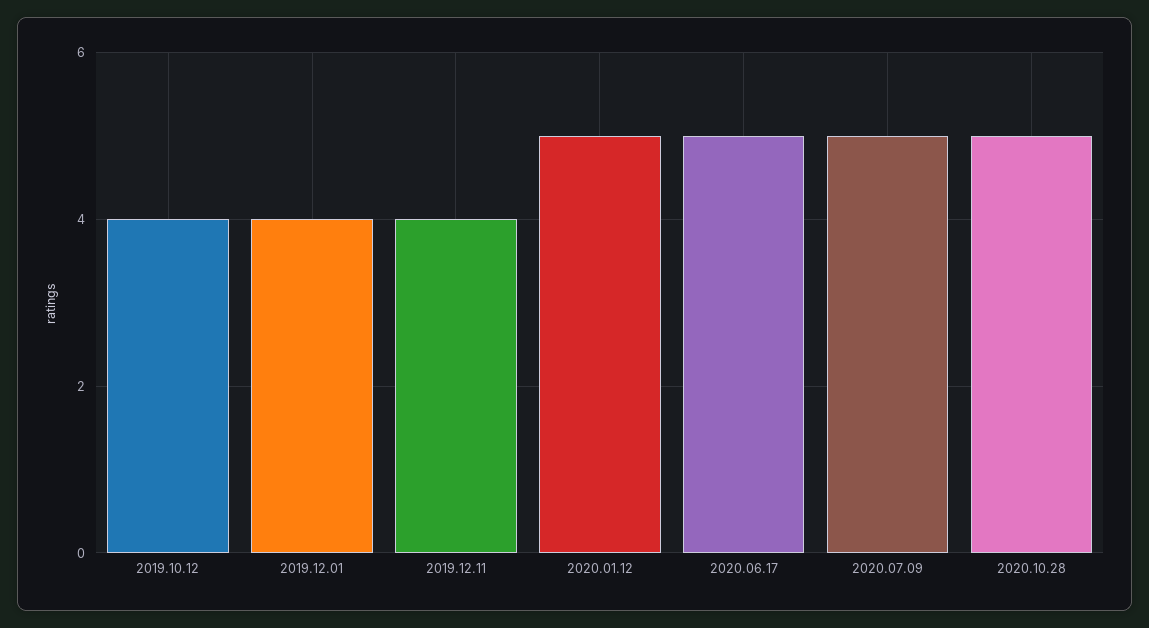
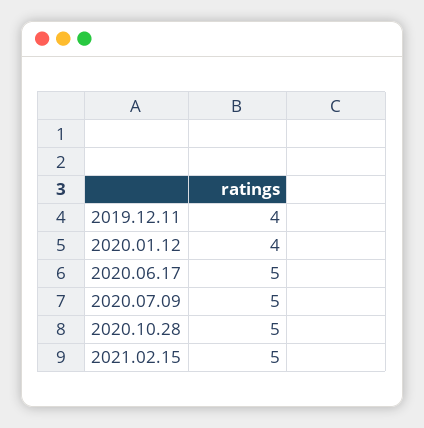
2019.10.12: 4 -> none
2019.12.01: 4 -> none
2020.01.12: 5 -> 4
2021.02.15: none -> 5

